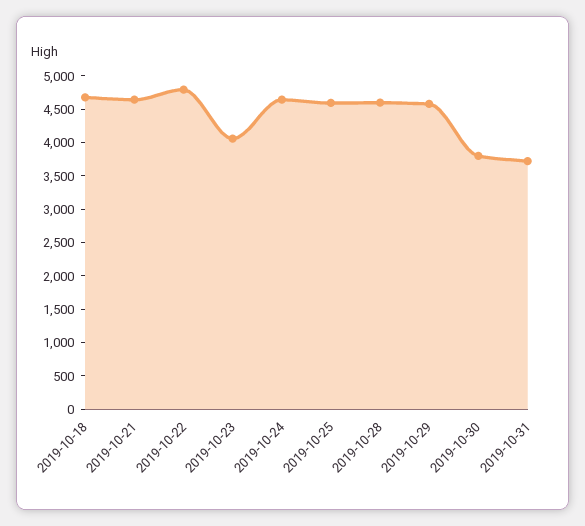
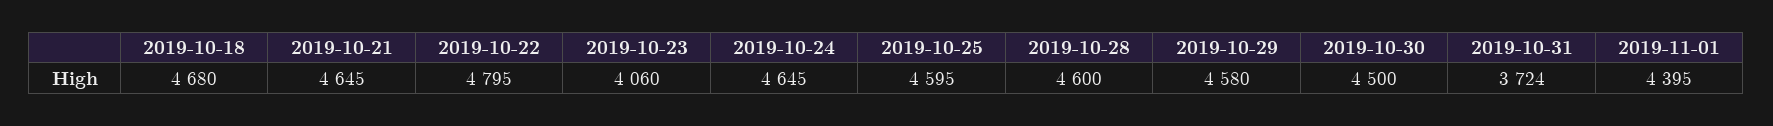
2019-10-30: 3750 -> 4500
2019-11-01: none -> 4395

